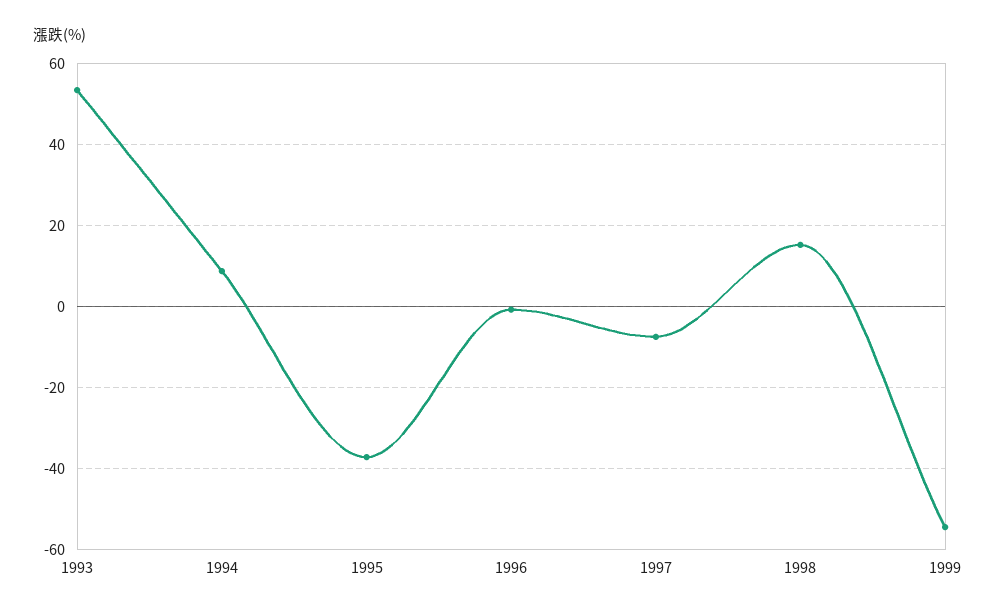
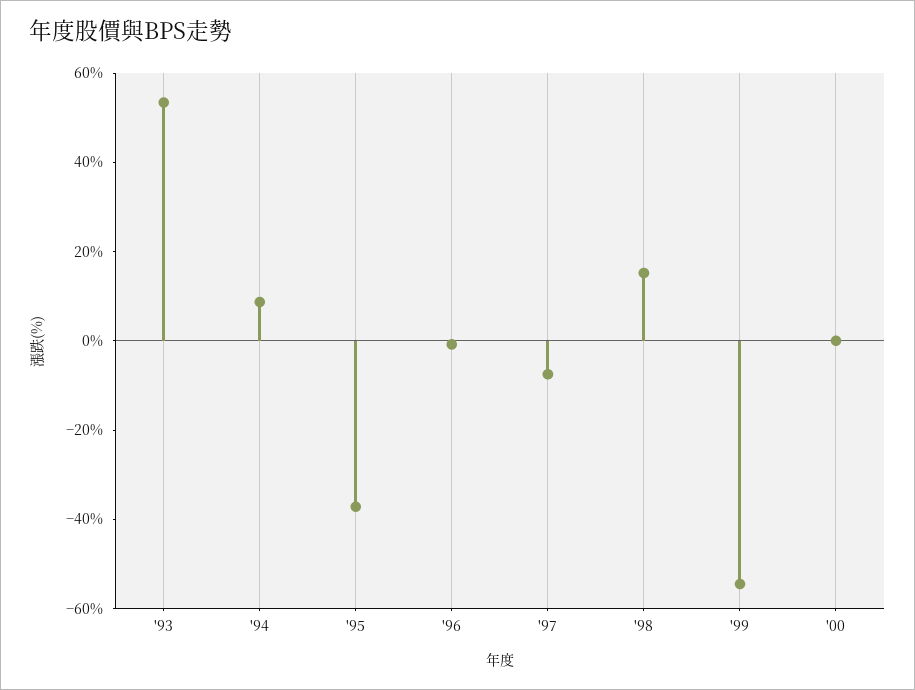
'00: none -> 0

